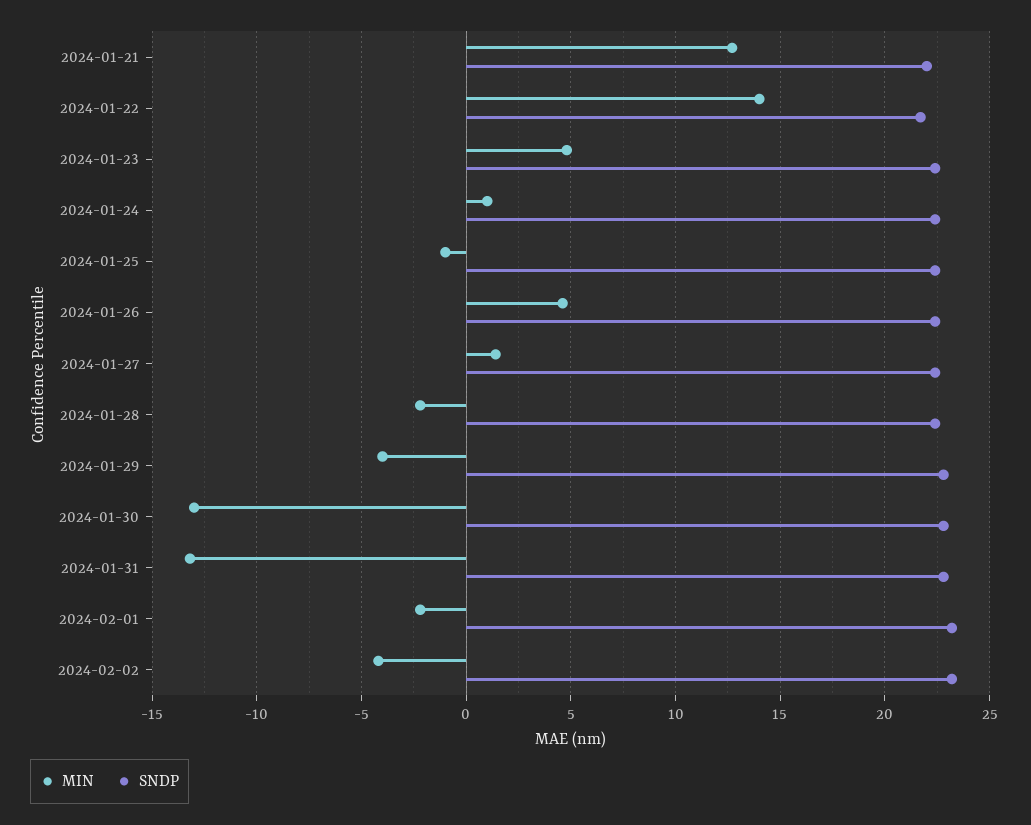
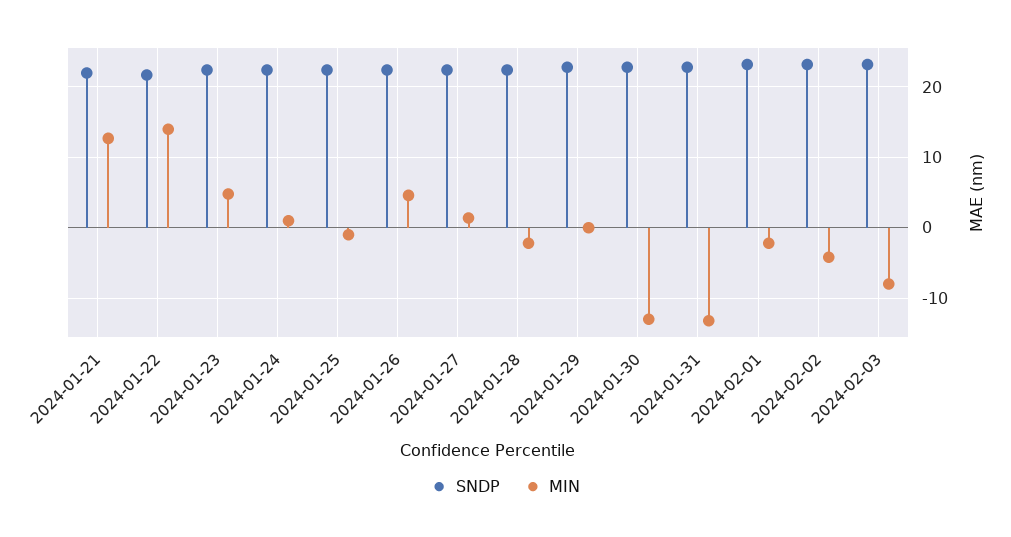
MIN, 2024-01-29: -4 -> 0
SNDP, 2024-02-03: none -> 23
MIN, 2024-02-03: none -> -8

